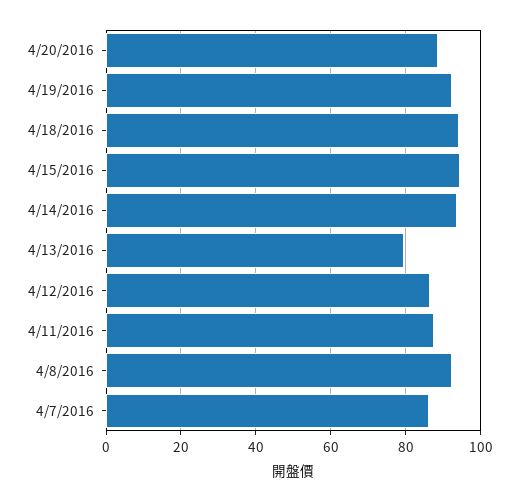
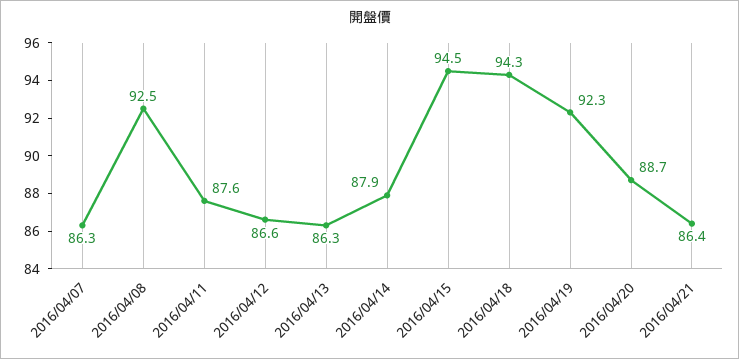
4/14/2016: 94 -> 87.9
4/13/2016: 80 -> 86.3
2016/04/21: none -> 86.4

